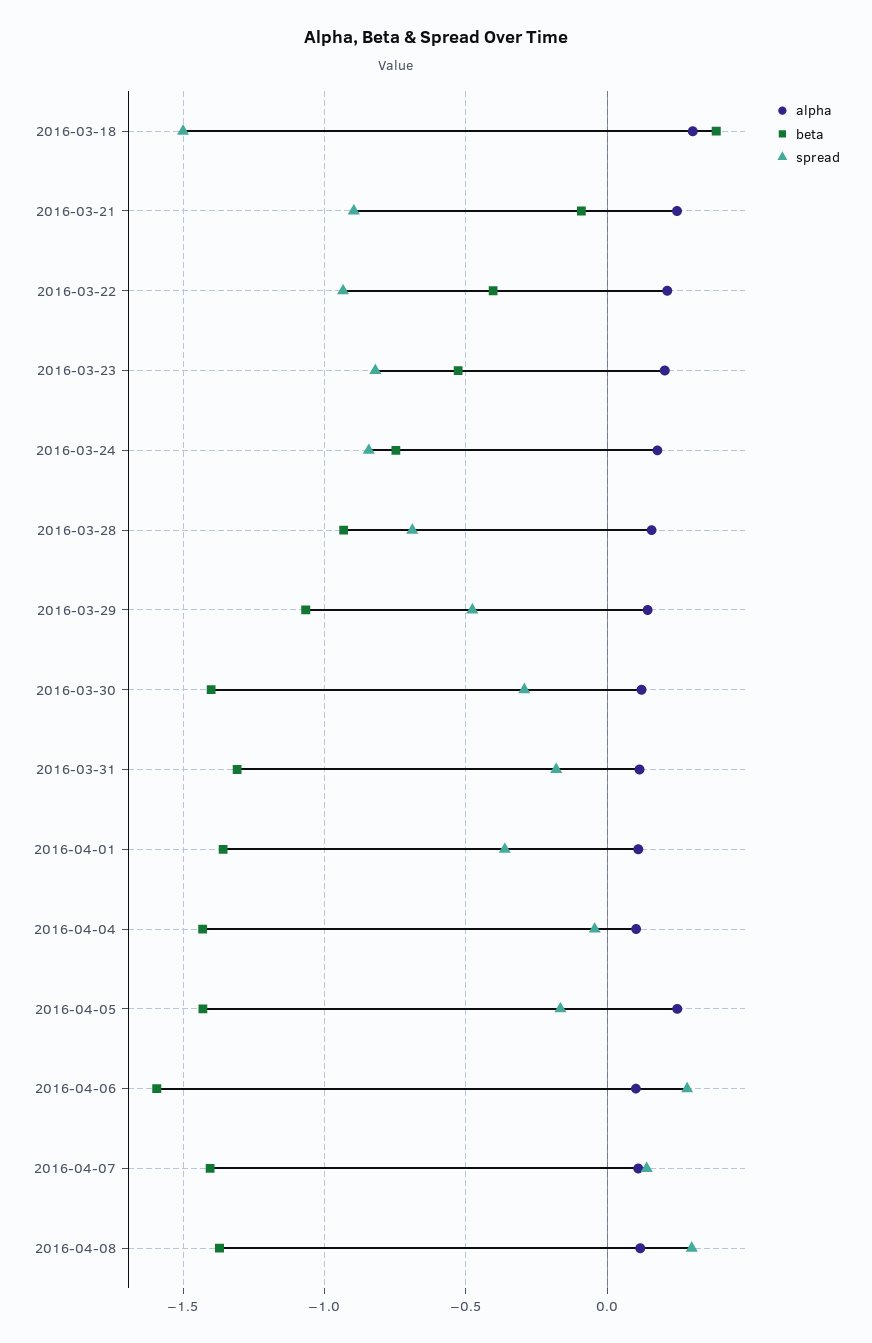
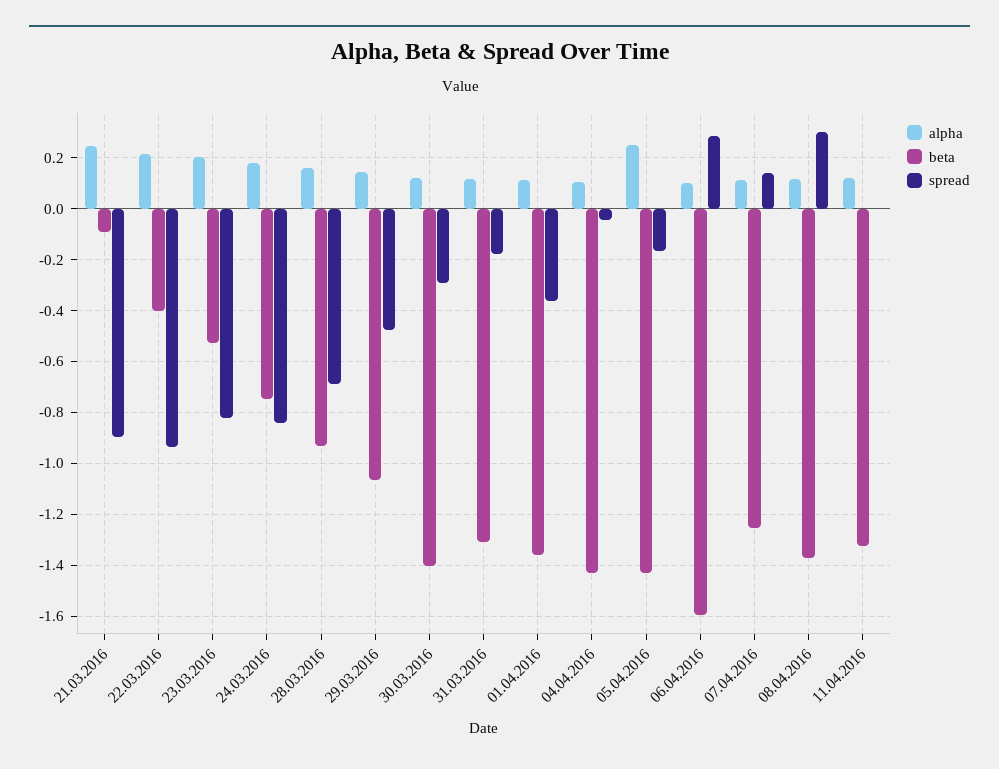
alpha, 2016-03-18: 0.3 -> none
beta, 2016-03-18: 0.4 -> none
spread, 2016-03-18: -1.5 -> none
beta, 2016-04-07: -1.4 -> -1.25
alpha, 11.04.2016: none -> 0.125
beta, 11.04.2016: none -> -1.325
spread, 11.04.2016: none -> 0

